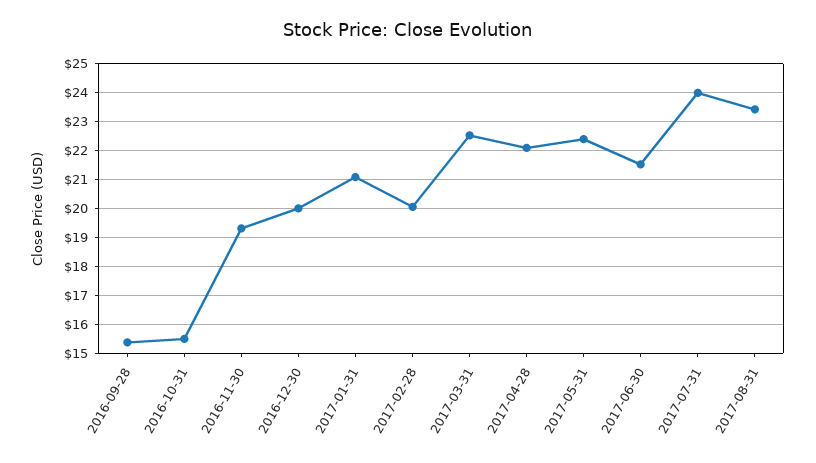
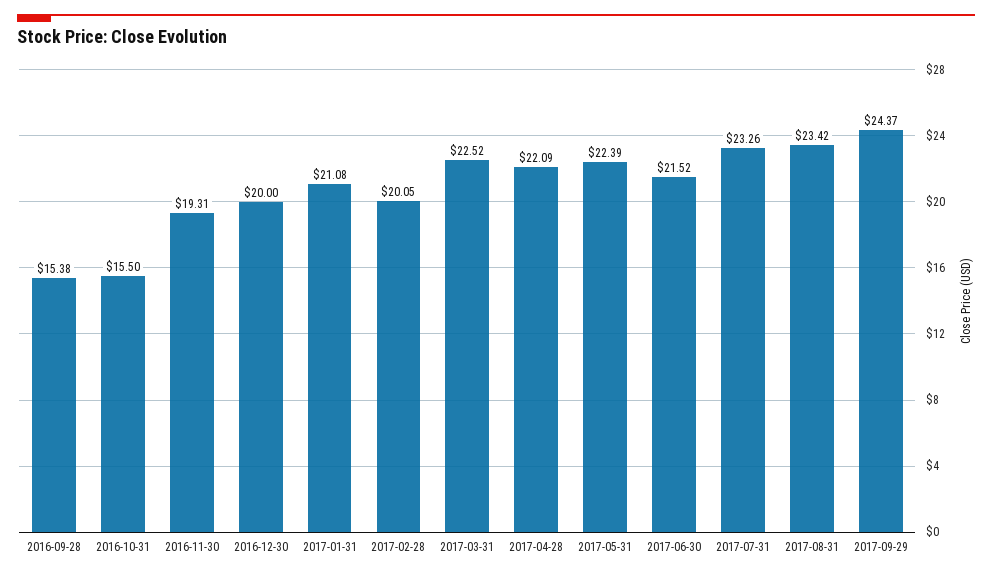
2017-07-31: 24 -> 23.26
2017-09-29: none -> 24.37

